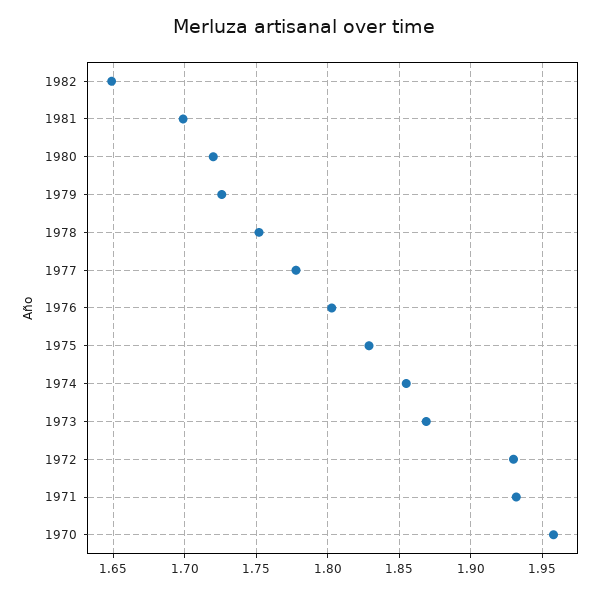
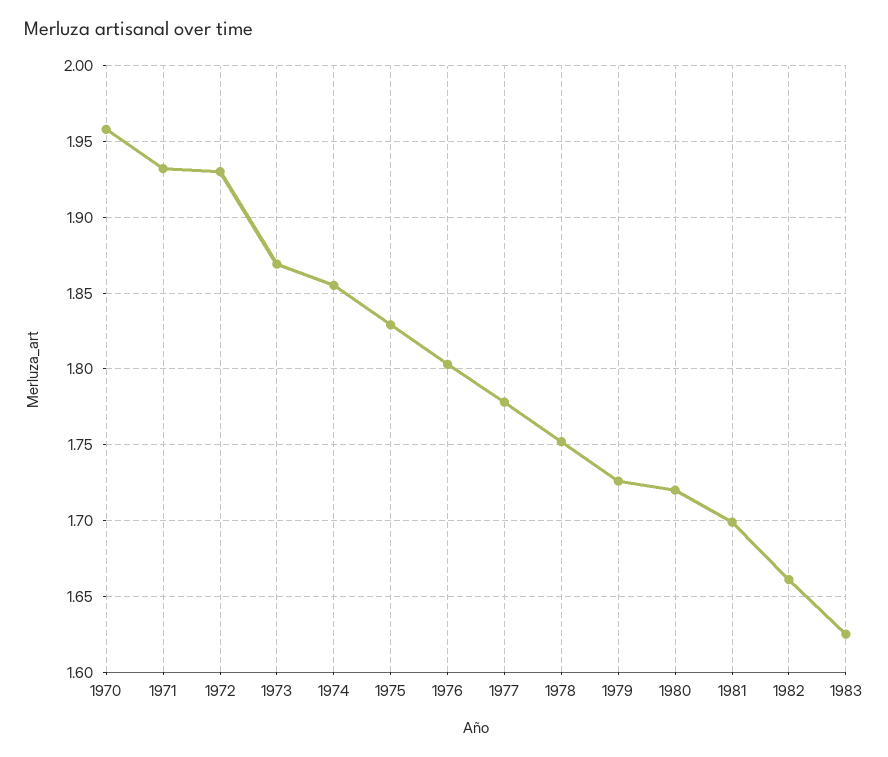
1982: 1.65 -> 1.66
1983: none -> 1.625

